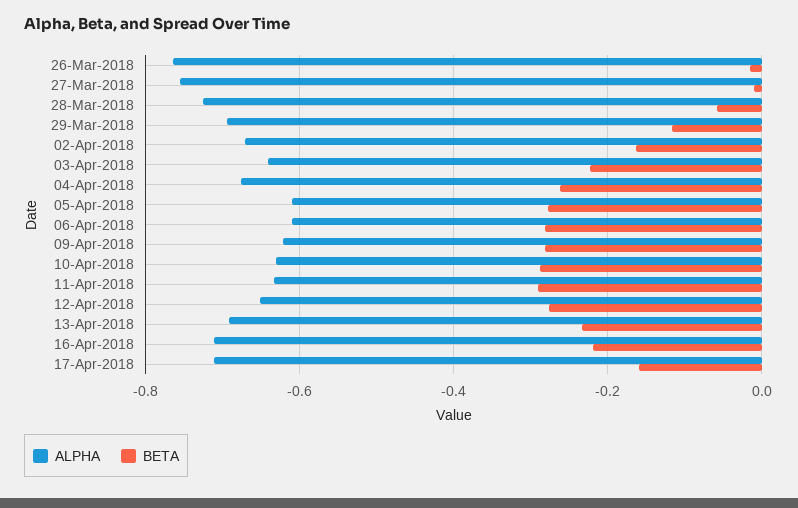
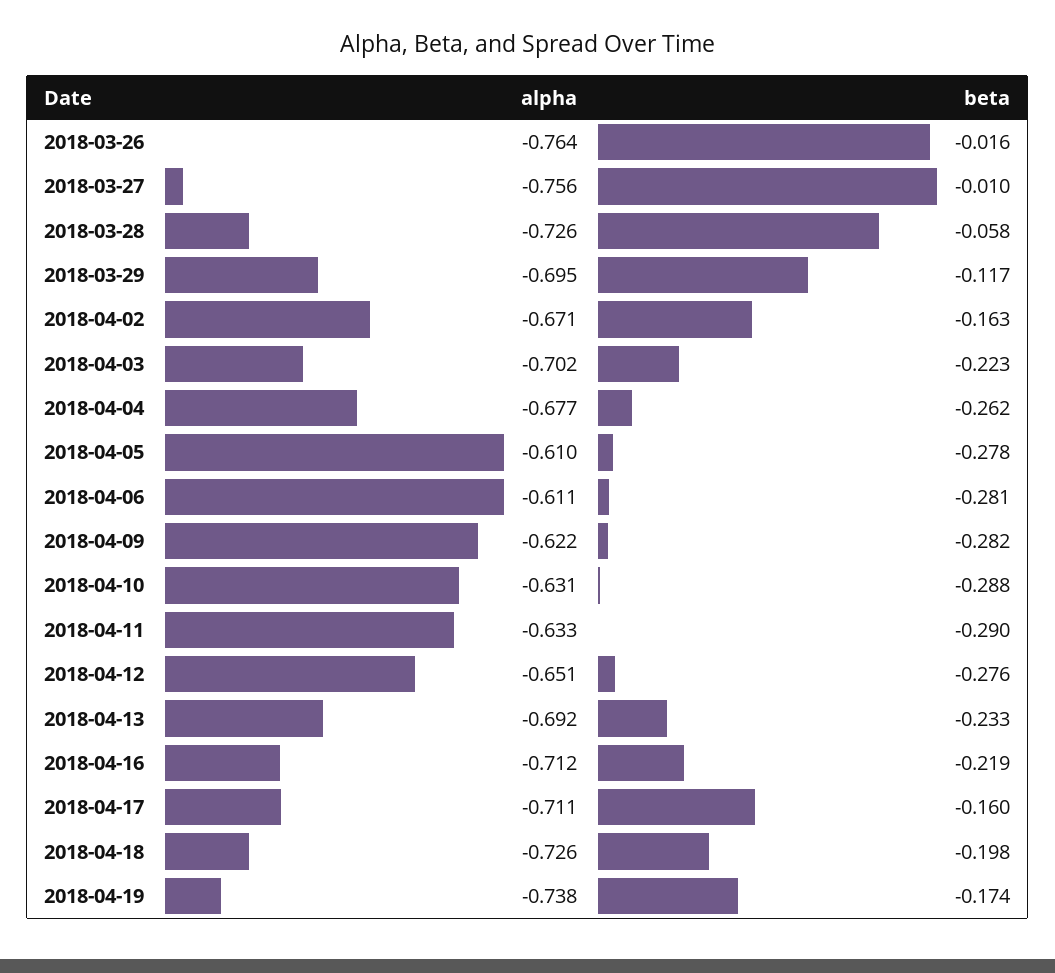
ALPHA, 03-Apr-2018: -0.64 -> -0.702
ALPHA, 2018-04-18: none -> -0.726
BETA, 2018-04-18: none -> -0.198
ALPHA, 2018-04-19: none -> -0.738
BETA, 2018-04-19: none -> -0.174

